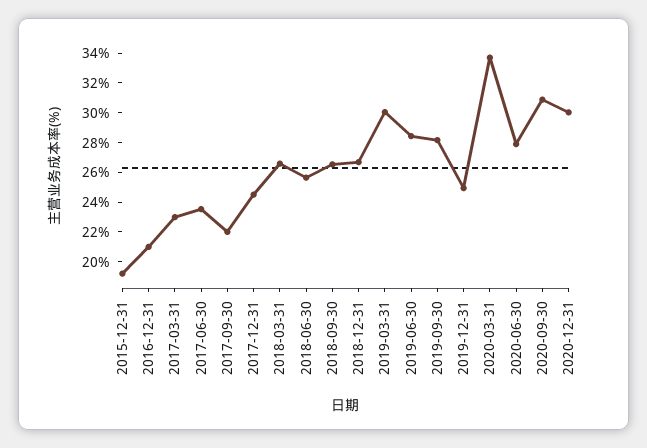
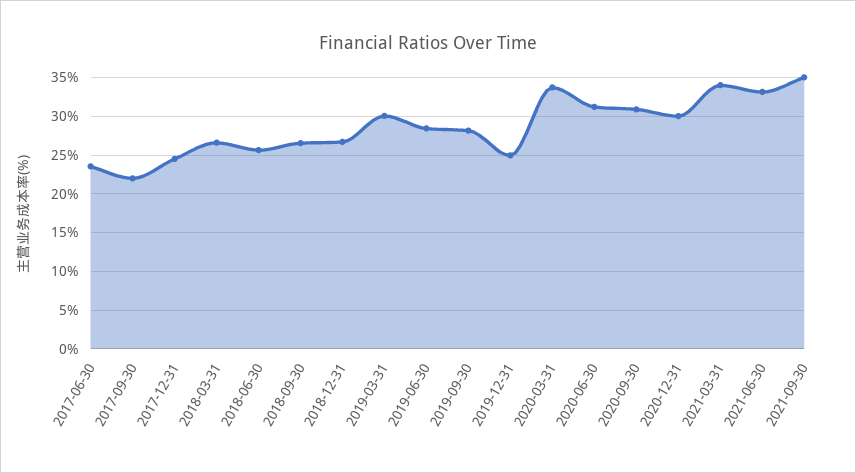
2015-12-31: 19 -> none
2016-12-31: 21 -> none
2017-03-31: 23 -> none
2020-06-30: 28 -> 31
2021-03-31: none -> 34
2021-06-30: none -> 33
2021-09-30: none -> 35

